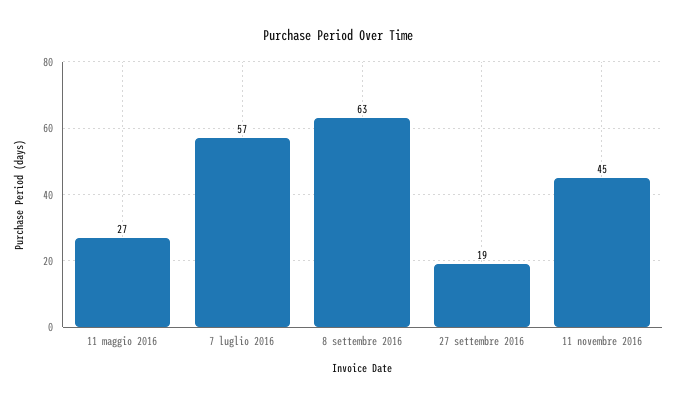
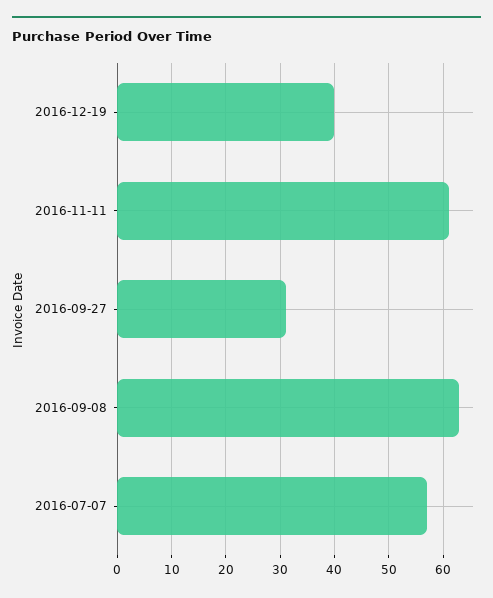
11 maggio 2016: 27 -> none
27 settembre 2016: 19 -> 30
11 novembre 2016: 45 -> 60
2016-12-19: none -> 40

